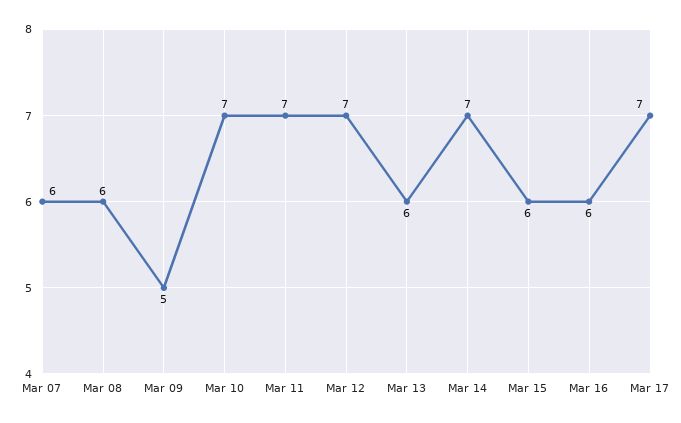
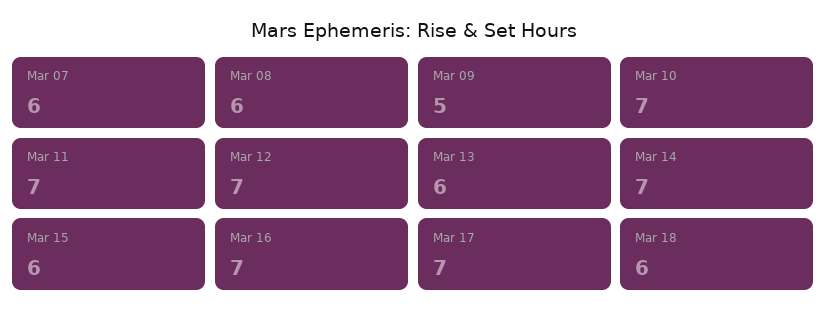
Mar 16: 6 -> 7
Mar 18: none -> 6

